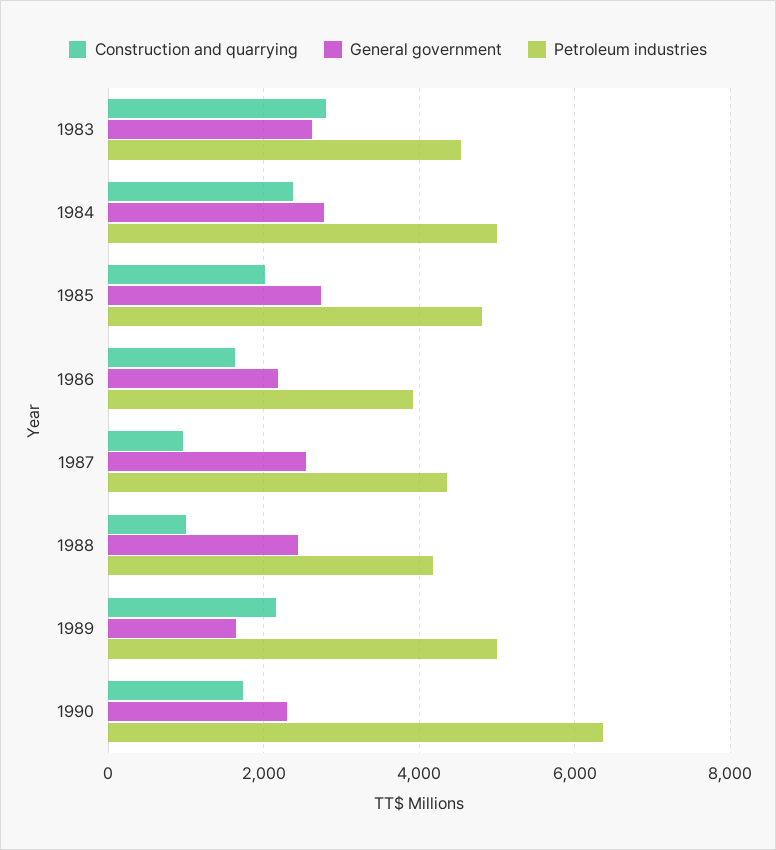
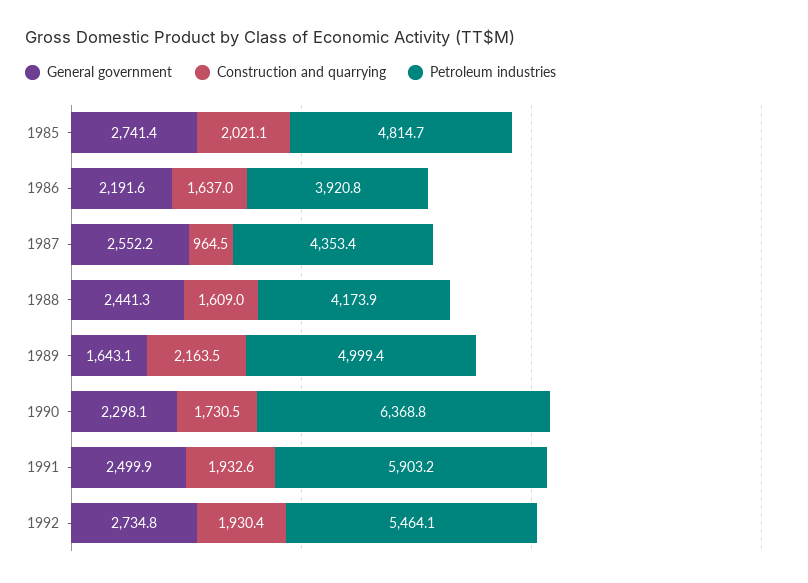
Construction and quarrying, 1983: 2800 -> none
General government, 1983: 2600 -> none
Petroleum industries, 1983: 4600 -> none
Construction and quarrying, 1984: 2400 -> none
General government, 1984: 2800 -> none
Petroleum industries, 1984: 5000 -> none
Construction and quarrying, 1988: 1000 -> 1609
General government, 1991: none -> 2499.9
Construction and quarrying, 1991: none -> 1932.6
Petroleum industries, 1991: none -> 5903.2
General government, 1992: none -> 2734.8
Construction and quarrying, 1992: none -> 1930.4
Petroleum industries, 1992: none -> 5464.1

